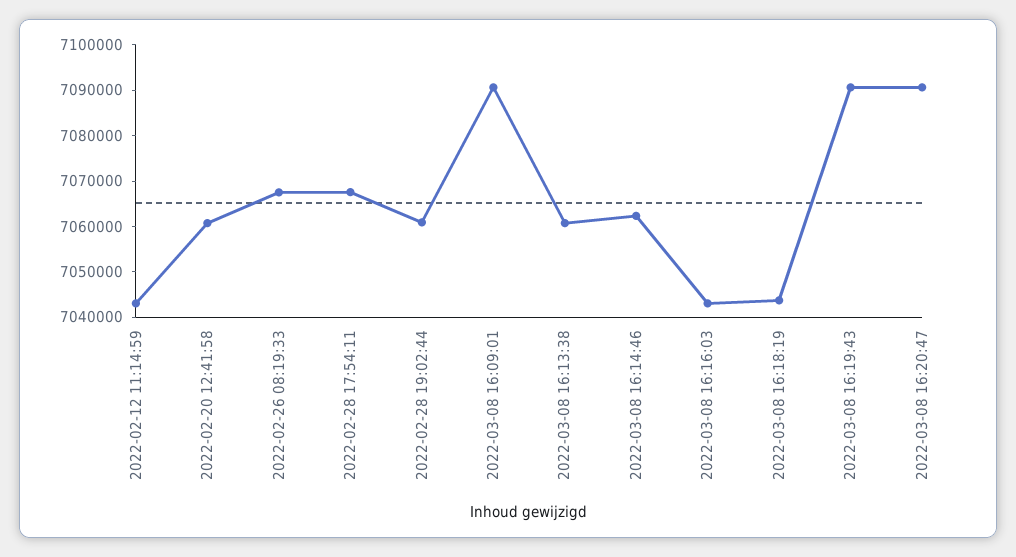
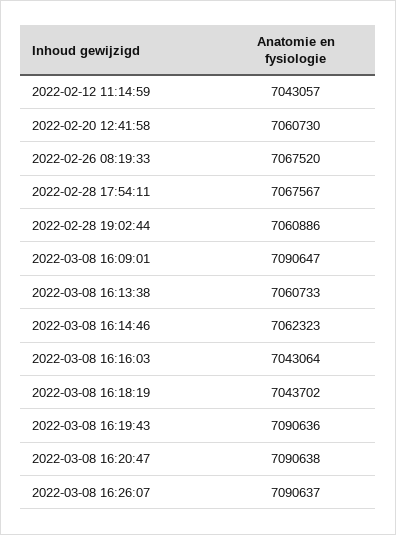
2022-03-08 16:26:07: none -> 7090637

